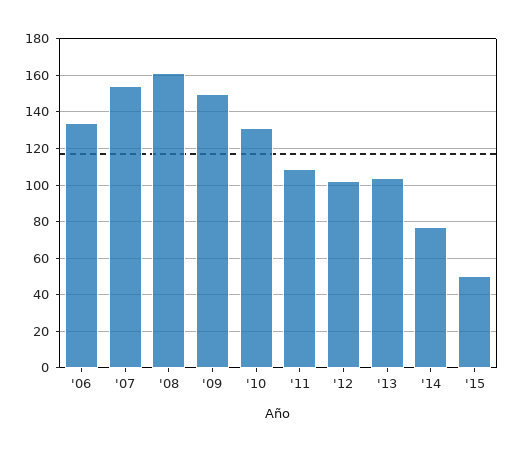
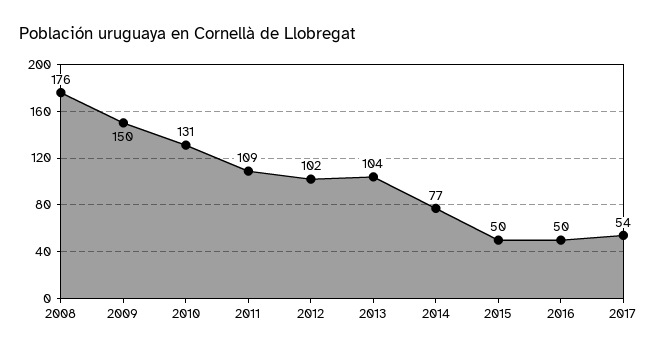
'06: 135 -> none
'07: 155 -> none
'08: 160 -> 176
2016: none -> 50
2017: none -> 54

